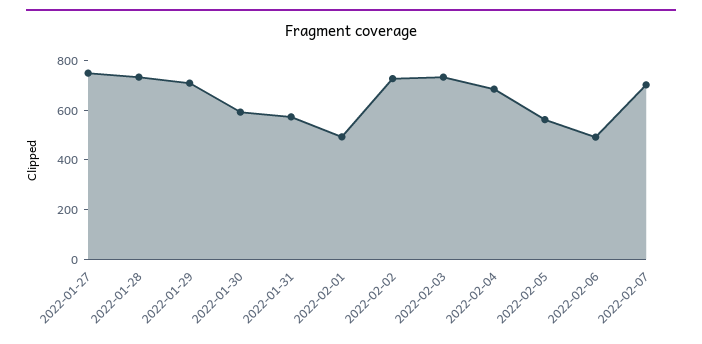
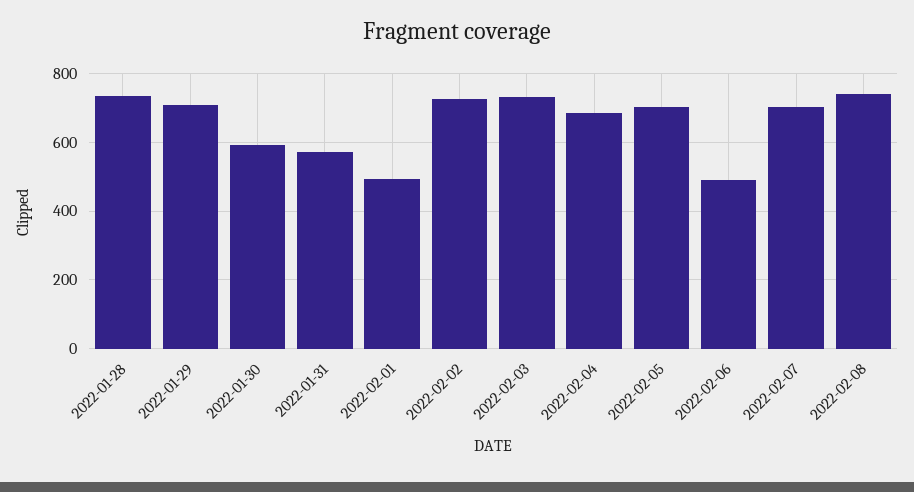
2022-01-27: 750 -> none
2022-02-05: 550 -> 700
2022-02-08: none -> 740

